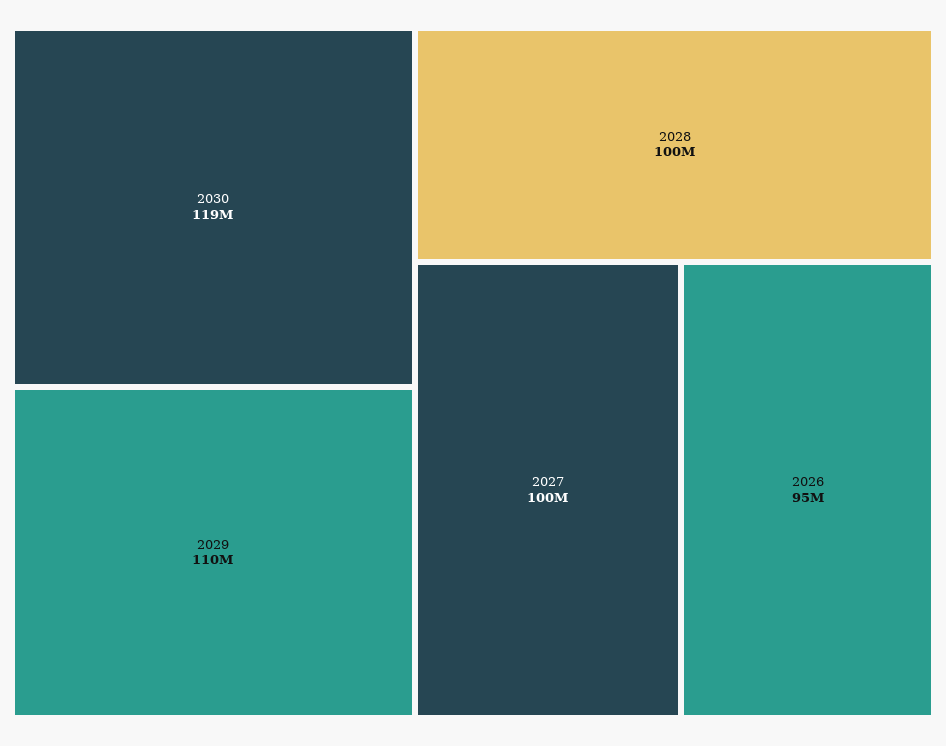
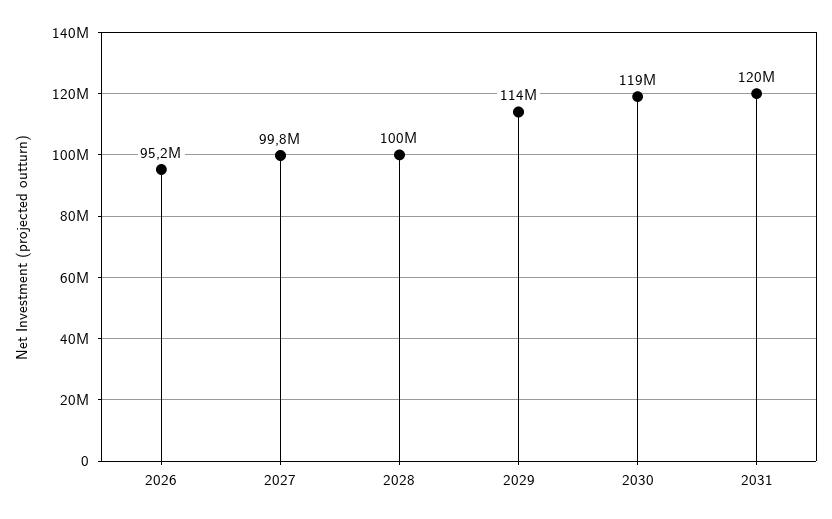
2029: 110000000 -> 114000000
2031: none -> 120000000

